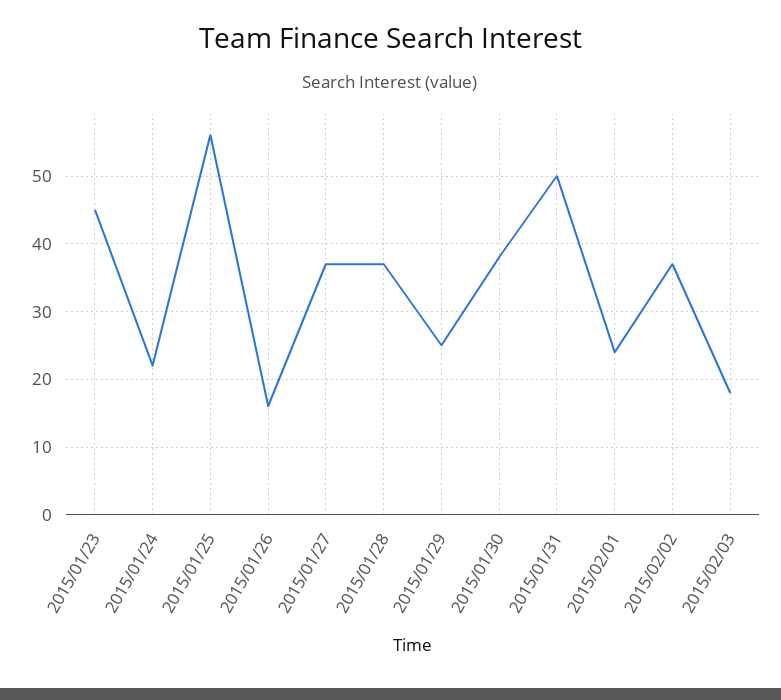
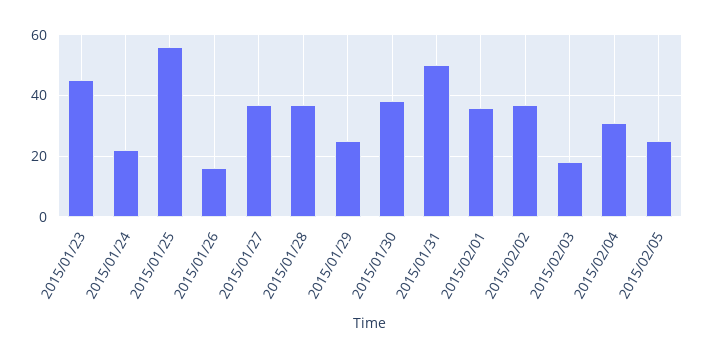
2015/02/01: 24 -> 35
2015/02/04: none -> 30
2015/02/05: none -> 25

